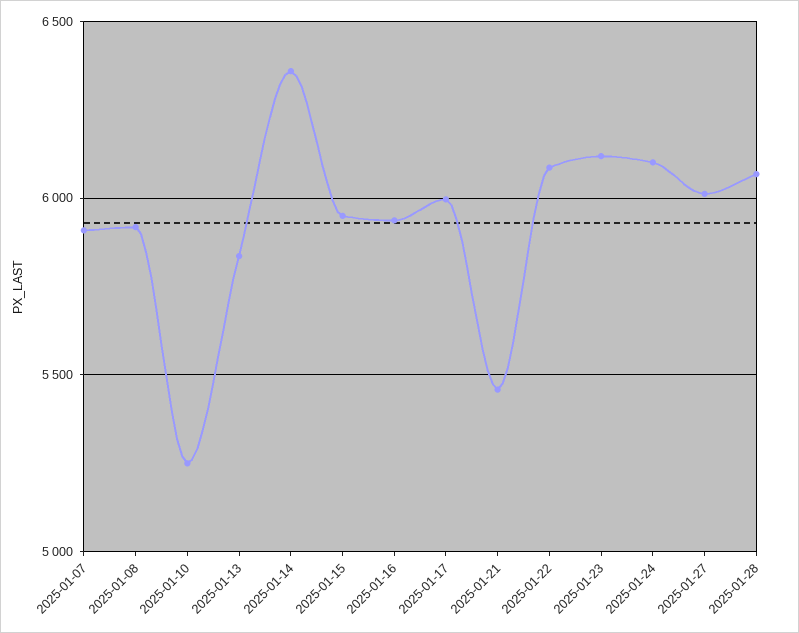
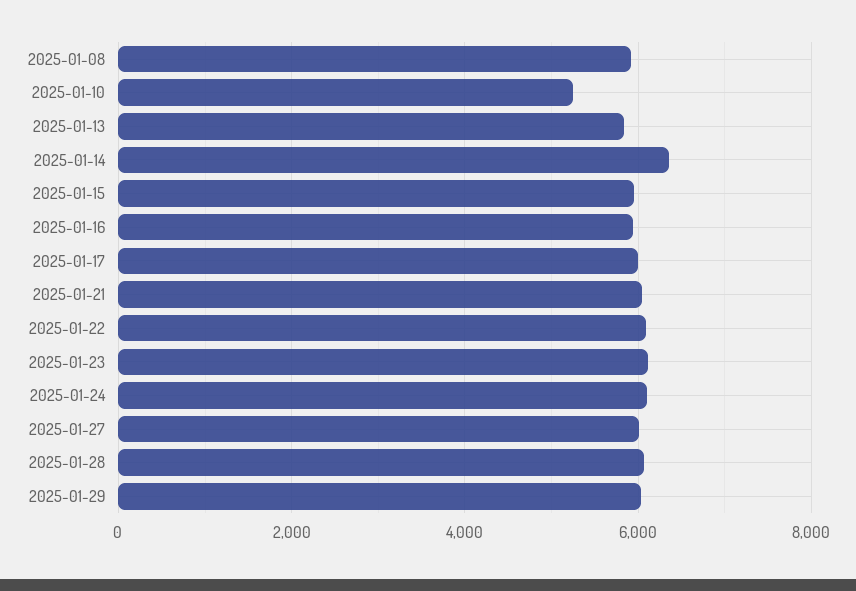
2025-01-07: 5900 -> none
2025-01-21: 5450 -> 6000
2025-01-29: none -> 6000

